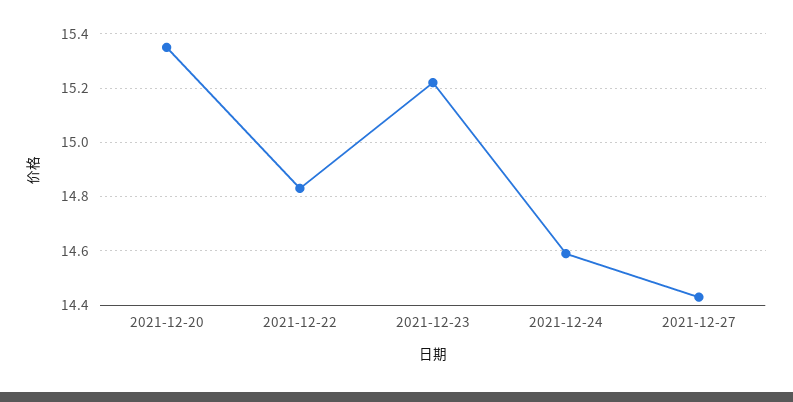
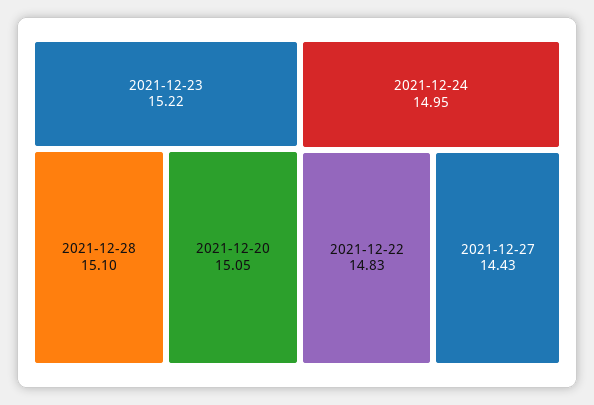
2021-12-20: 15.35 -> 15.05
2021-12-24: 14.6 -> 14.95
2021-12-28: none -> 15.1

